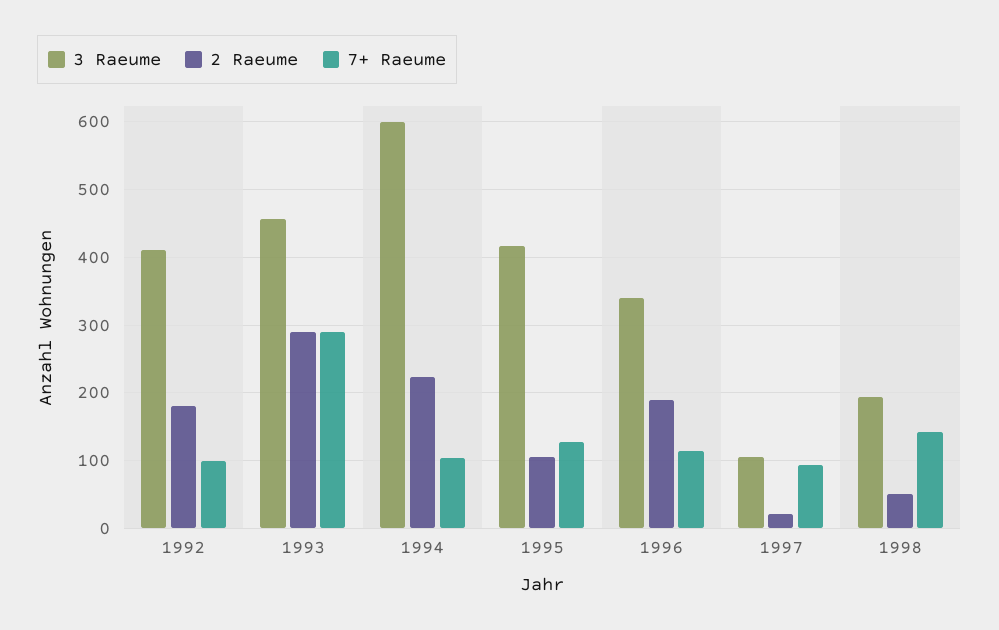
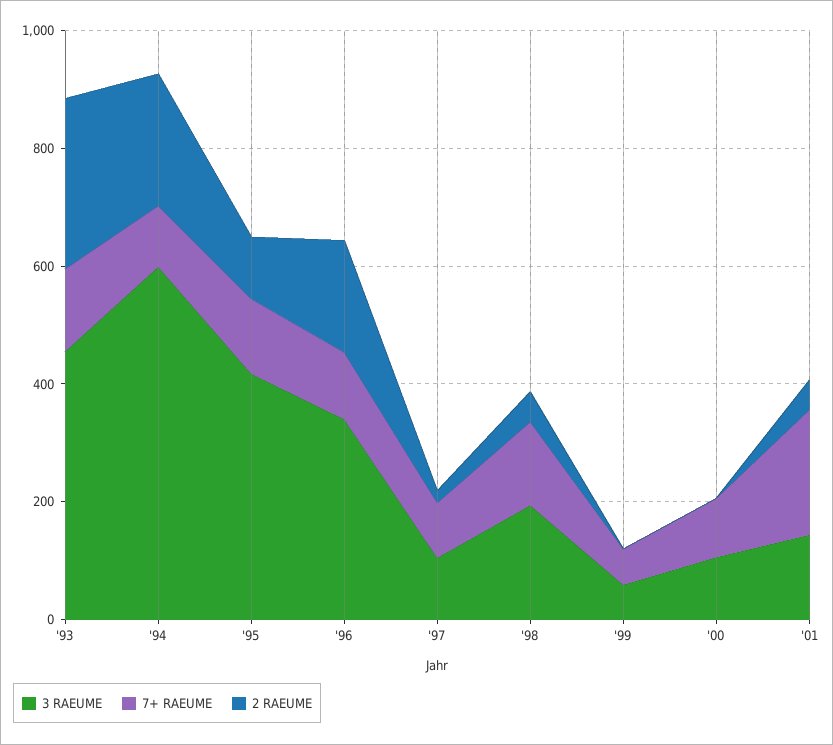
3 Raeume, 1992: 410 -> none
2 Raeume, 1992: 180 -> none
7+ Raeume, 1992: 100 -> none
7+ Raeume, 1993: 290 -> 150
3 Raeume, '99: none -> 50
7+ Raeume, '99: none -> 50
2 Raeume, '99: none -> 0
3 Raeume, '00: none -> 100
7+ Raeume, '00: none -> 100
2 Raeume, '00: none -> 0
3 Raeume, '01: none -> 150
7+ Raeume, '01: none -> 200
2 Raeume, '01: none -> 50

